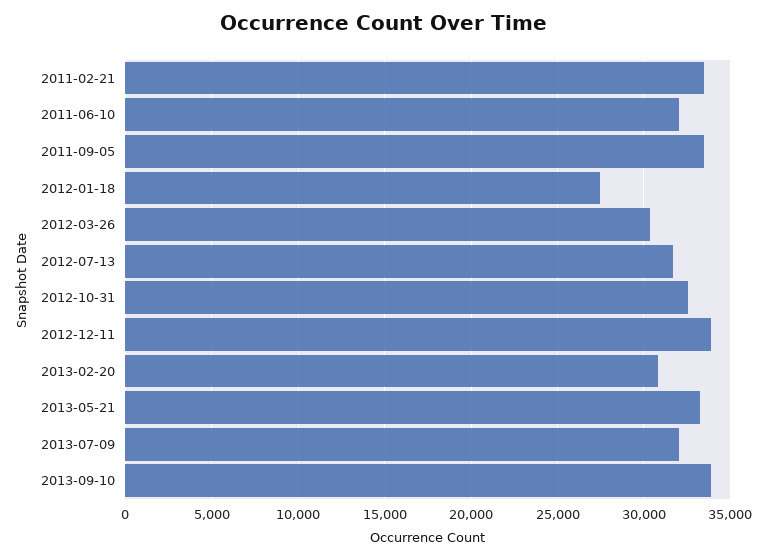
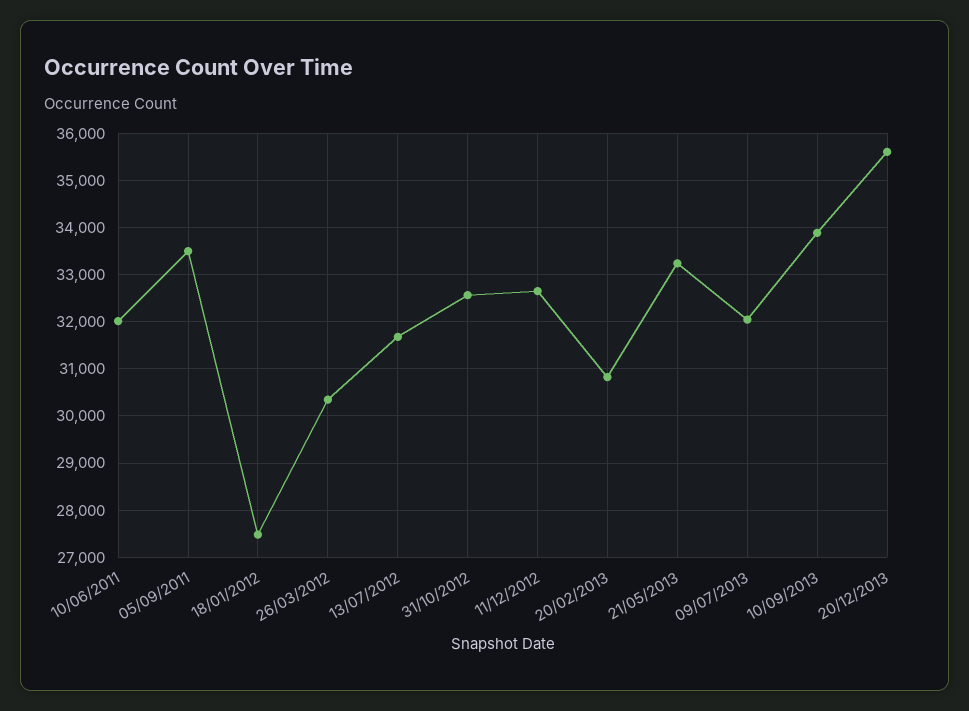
2011-02-21: 33500 -> none
2012-12-11: 34000 -> 32600
20/12/2013: none -> 35600

